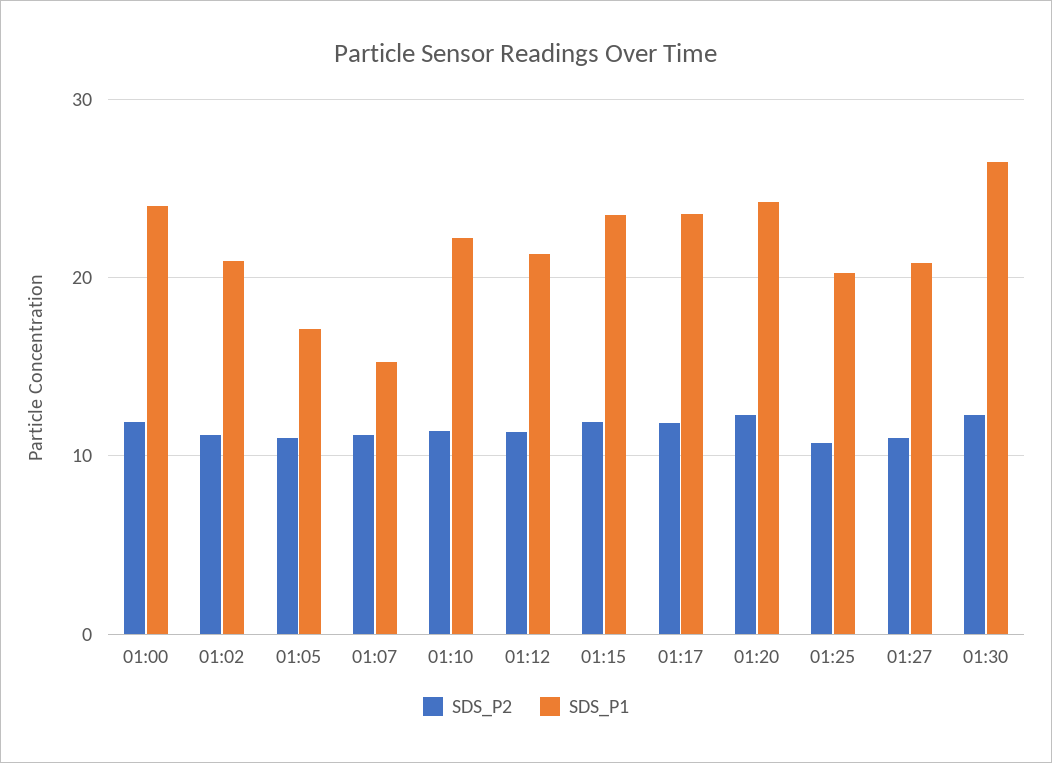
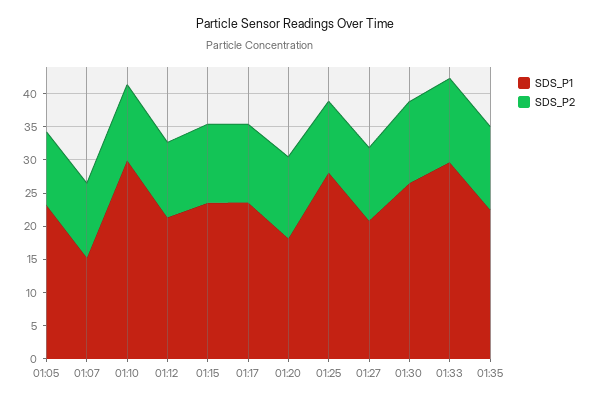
SDS_P2, 01:00: 12 -> none
SDS_P1, 01:00: 24 -> none
SDS_P2, 01:02: 11 -> none
SDS_P1, 01:02: 21 -> none
SDS_P1, 01:05: 17 -> 22.5
SDS_P1, 01:10: 22 -> 30
SDS_P1, 01:20: 24 -> 17.5
SDS_P1, 01:25: 20 -> 27.5
SDS_P1, 01:33: none -> 30
SDS_P2, 01:33: none -> 12.5
SDS_P1, 01:35: none -> 22.5
SDS_P2, 01:35: none -> 12.5

